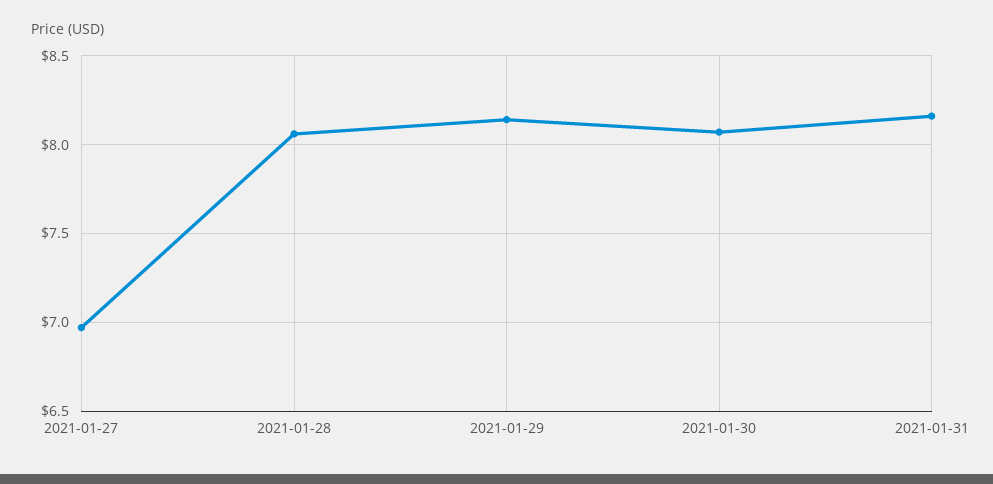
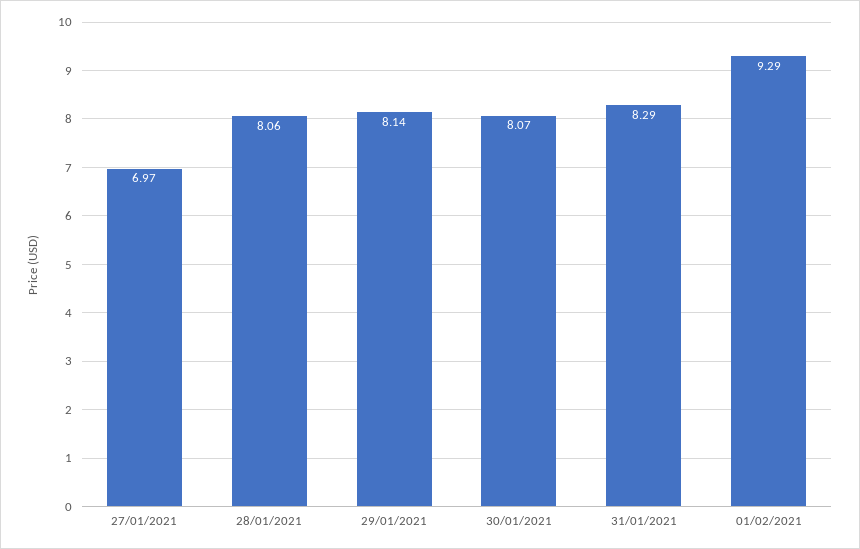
2021-01-31: 8.15 -> 8.29
01/02/2021: none -> 9.29

